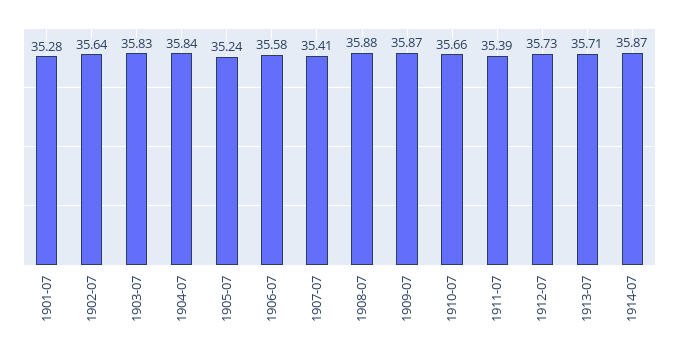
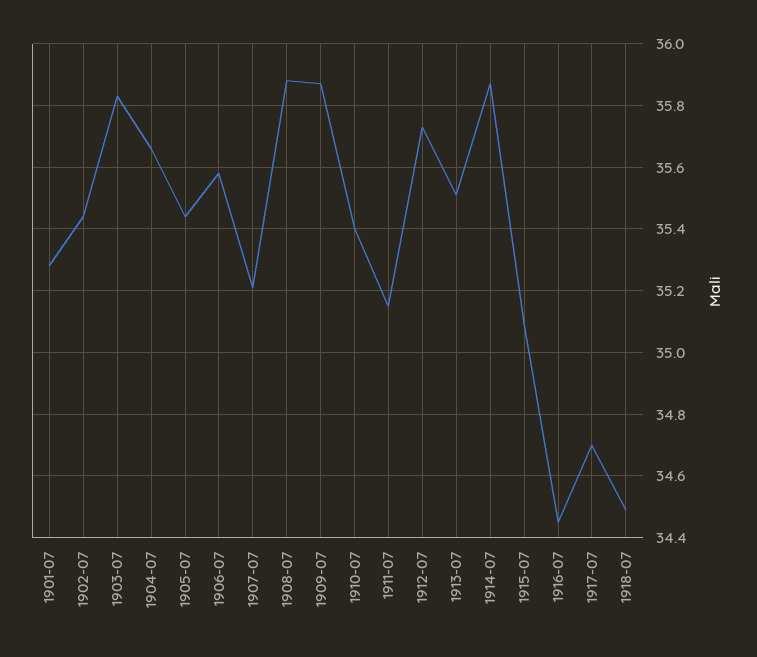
1902-07: 35.64 -> 35.45
1904-07: 35.84 -> 35.65
1905-07: 35.24 -> 35.45
1907-07: 35.41 -> 35.2
1910-07: 35.66 -> 35.4
1911-07: 35.39 -> 35.15
1913-07: 35.71 -> 35.5
1915-07: none -> 35.1
1916-07: none -> 34.45
1917-07: none -> 34.7
1918-07: none -> 34.5

